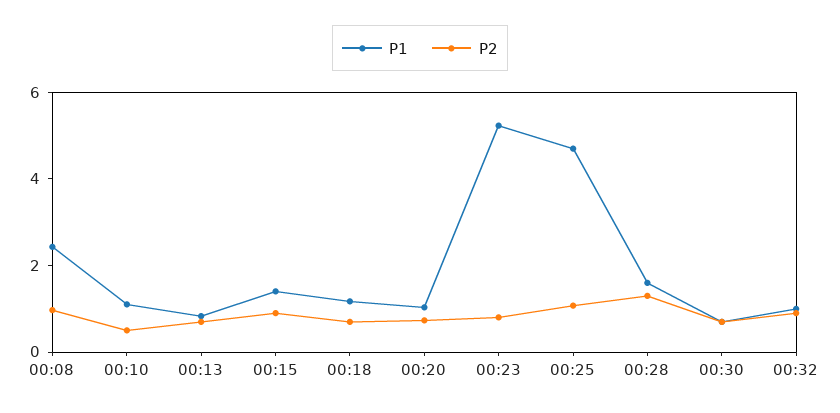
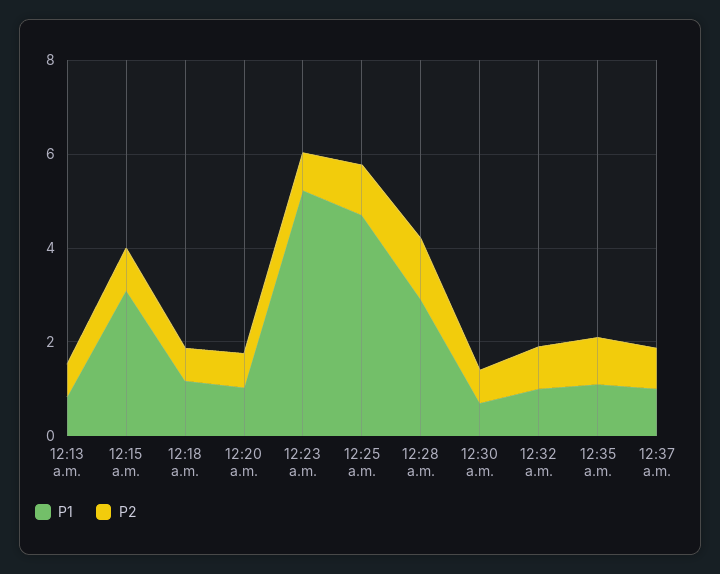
P1, 00:08: 2.5 -> none
P2, 00:08: 1 -> none
P1, 00:10: 1 -> none
P2, 00:10: 0.5 -> none
P1, 00:15: 1.5 -> 3
P1, 00:28: 1.5 -> 3
P1, 12:35 a.m.: none -> 1
P2, 12:35 a.m.: none -> 1
P1, 12:37 a.m.: none -> 1
P2, 12:37 a.m.: none -> 1

